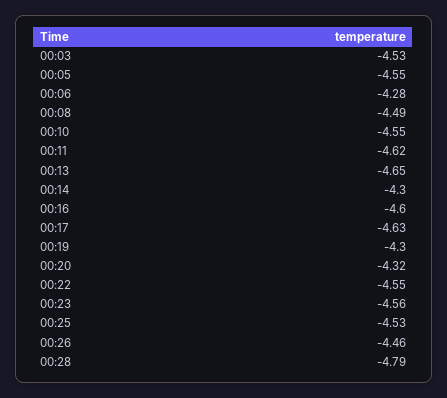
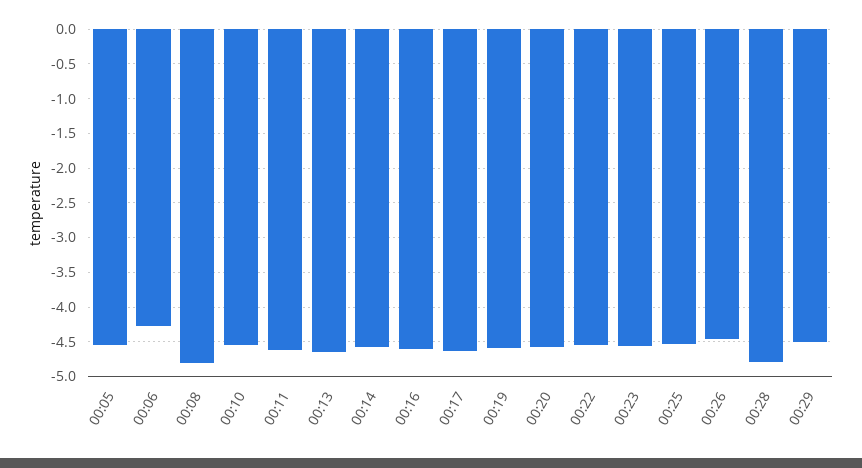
00:03: -4.53 -> none
00:08: -4.49 -> -4.8
00:14: -4.3 -> -4.6
00:19: -4.3 -> -4.6
00:20: -4.32 -> -4.6
00:29: none -> -4.5

